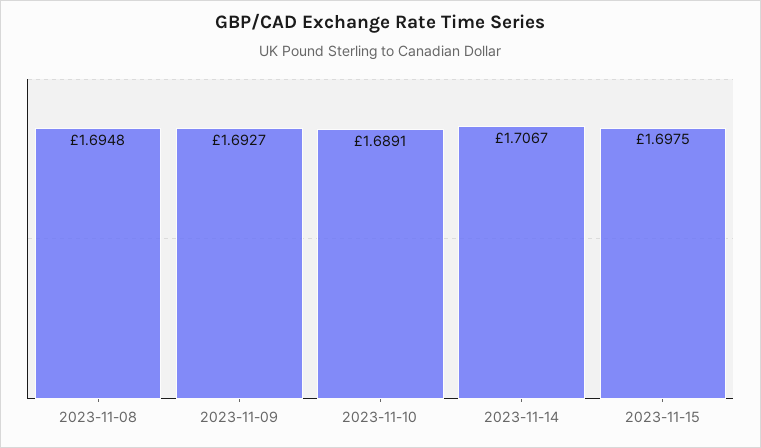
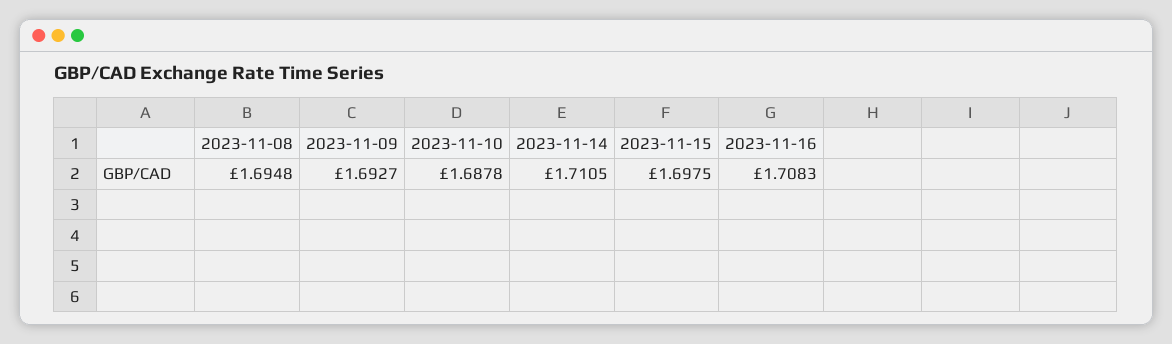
2023-11-10: 1.6891 -> 1.6878
2023-11-14: 1.7067 -> 1.7105
2023-11-16: none -> 1.7083

